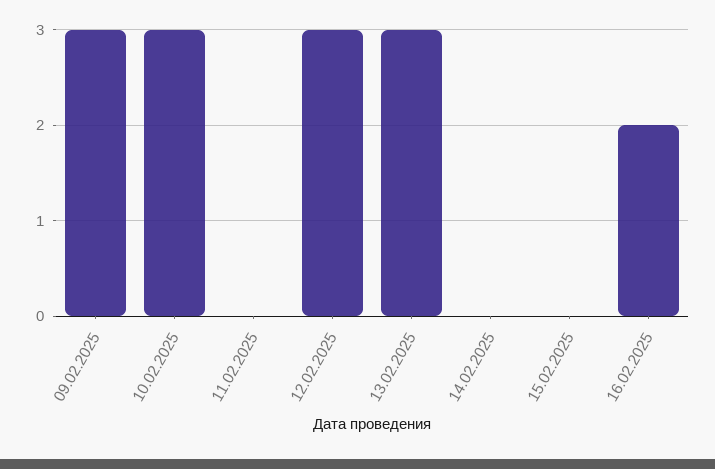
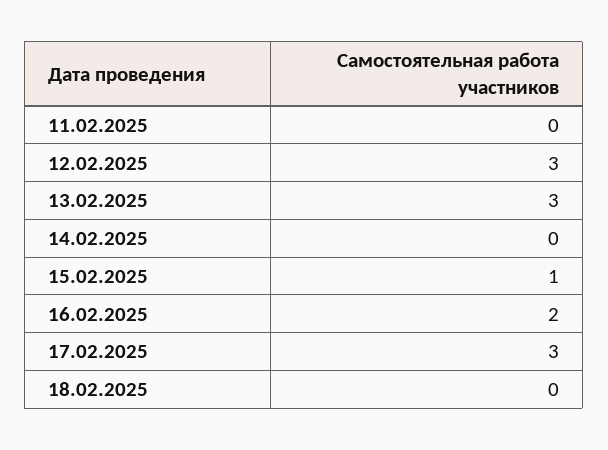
09.02.2025: 3 -> none
10.02.2025: 3 -> none
15.02.2025: 0 -> 1
17.02.2025: none -> 3
18.02.2025: none -> 0

